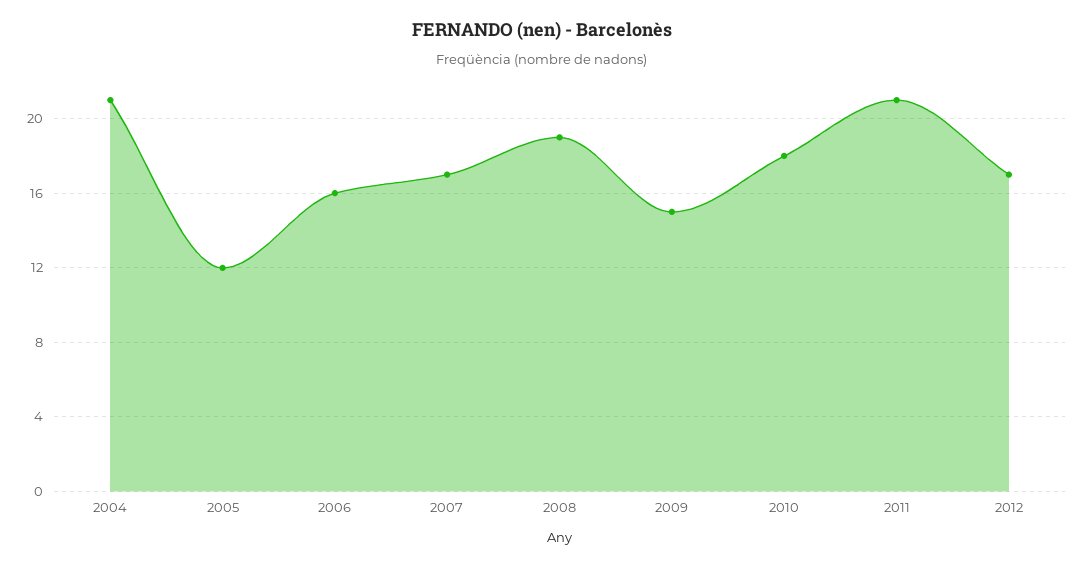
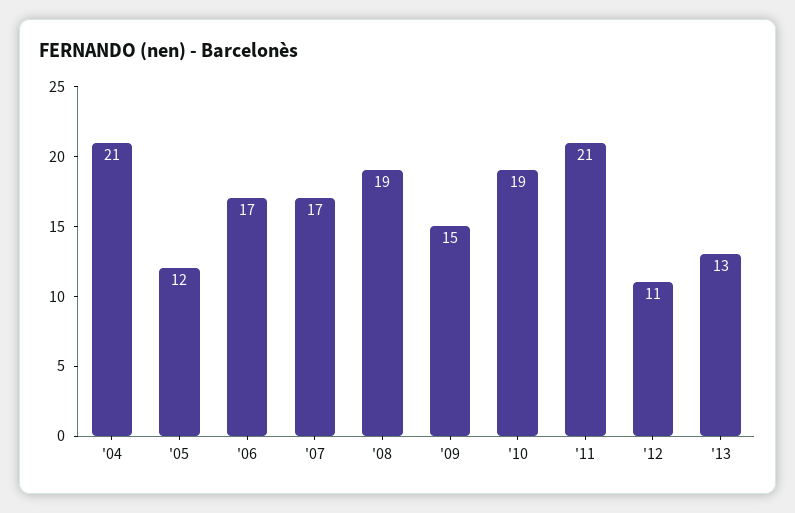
2006: 16 -> 17
2010: 18 -> 19
2012: 17 -> 11
'13: none -> 13

